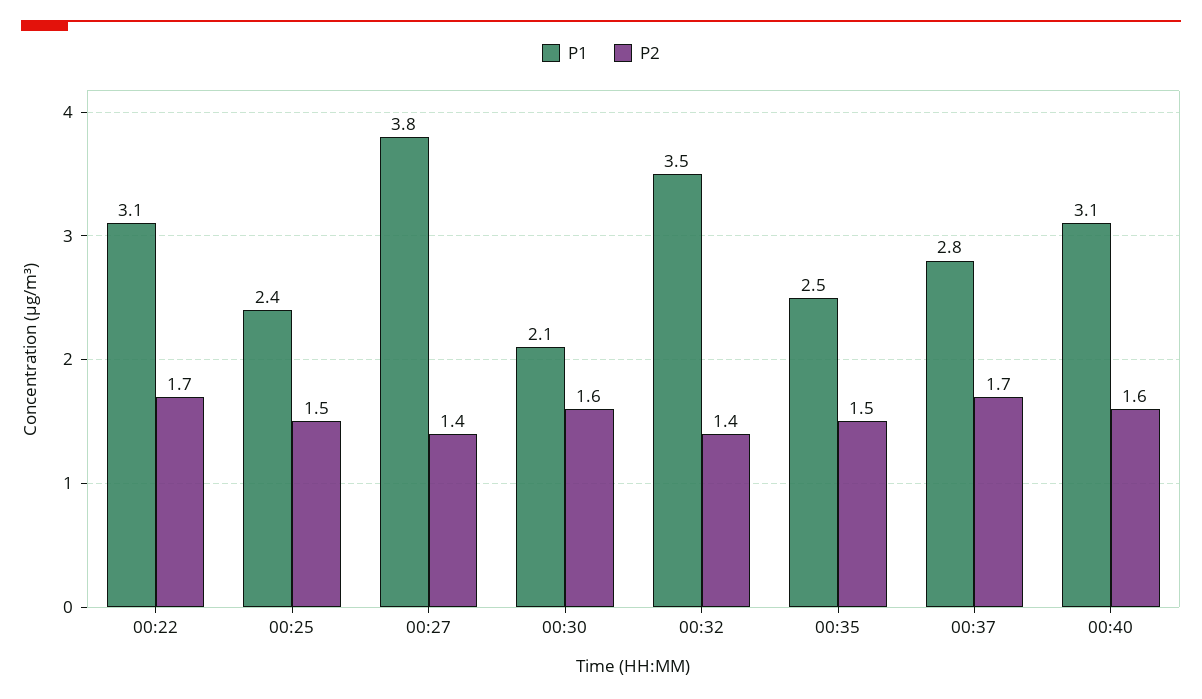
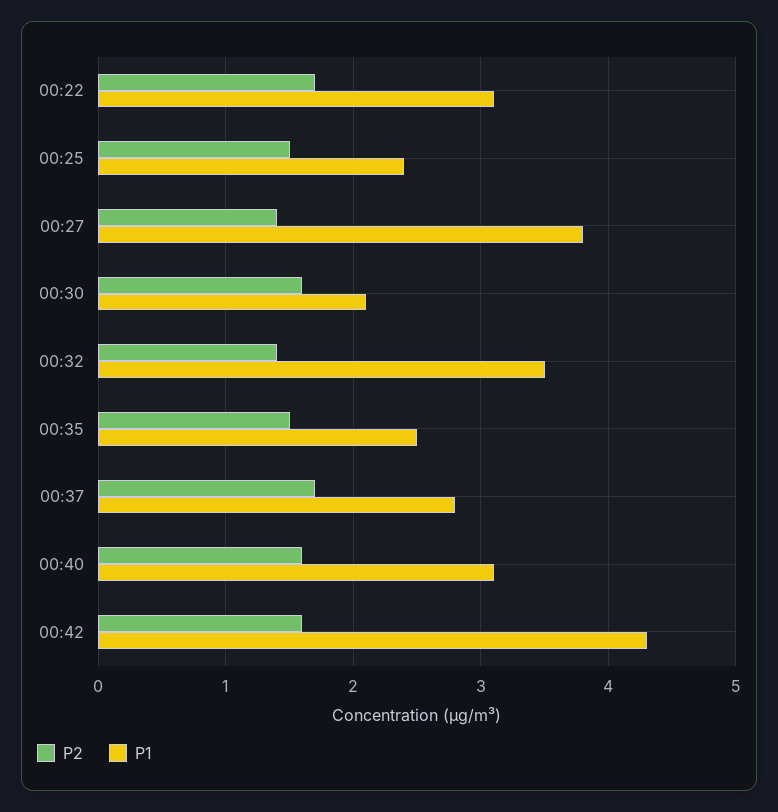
P2, 00:42: none -> 1.6
P1, 00:42: none -> 4.3

